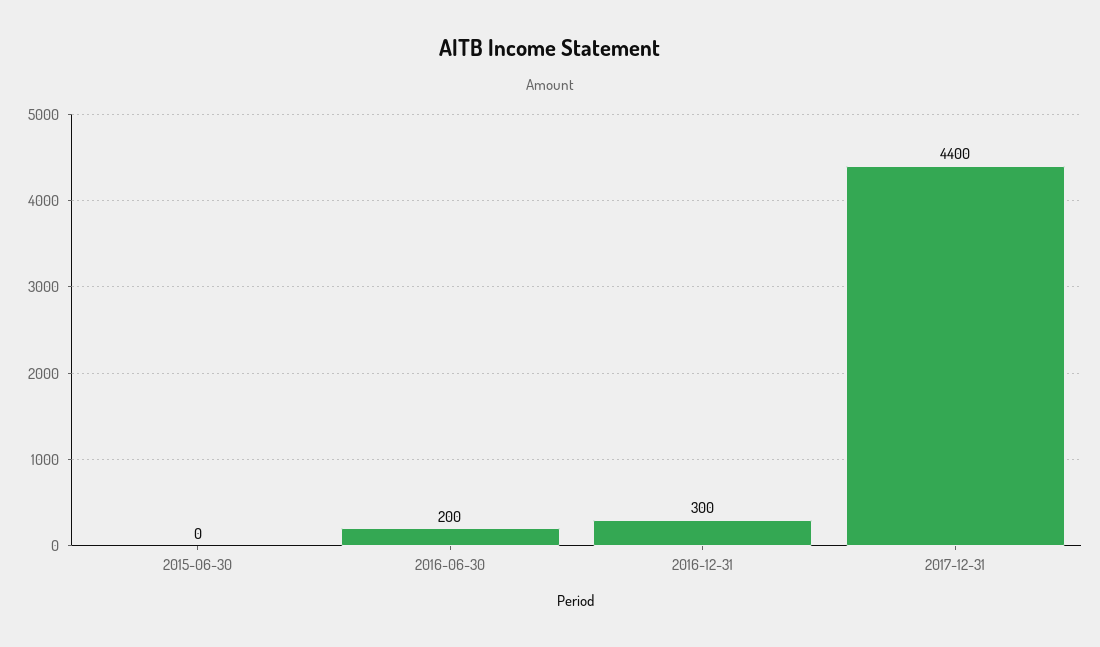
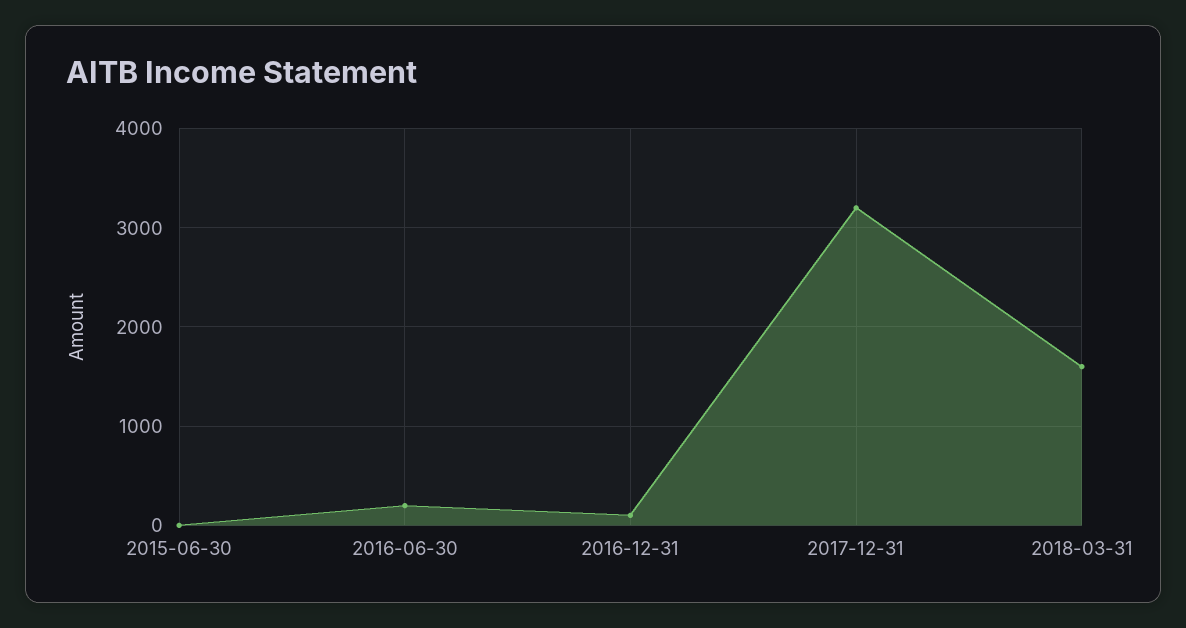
2016-12-31: 300 -> 100
2017-12-31: 4400 -> 3200
2018-03-31: none -> 1600

